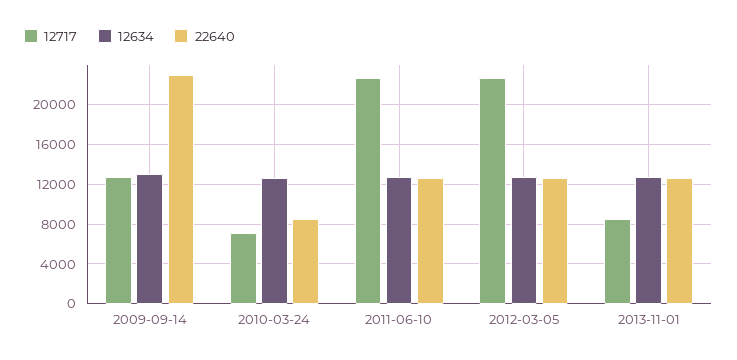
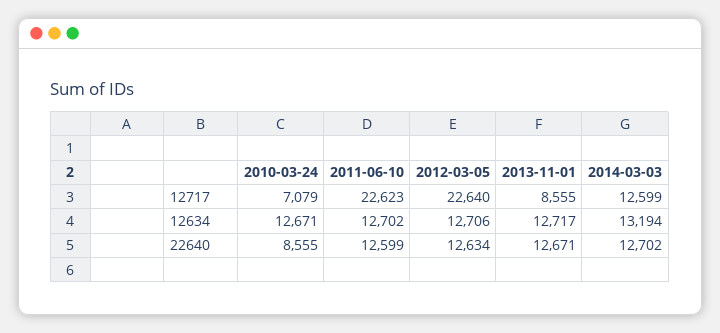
12717, 2009-09-14: 13000 -> none
12634, 2009-09-14: 13000 -> none
22640, 2009-09-14: 23000 -> none
12717, 2014-03-03: none -> 12599
12634, 2014-03-03: none -> 13194
22640, 2014-03-03: none -> 12702

